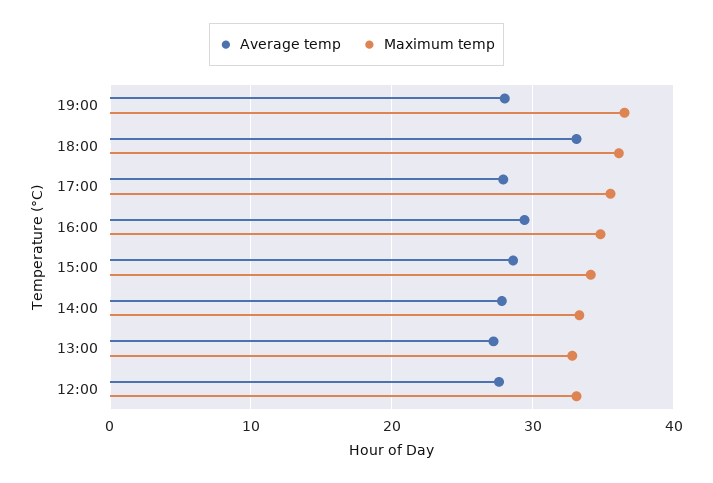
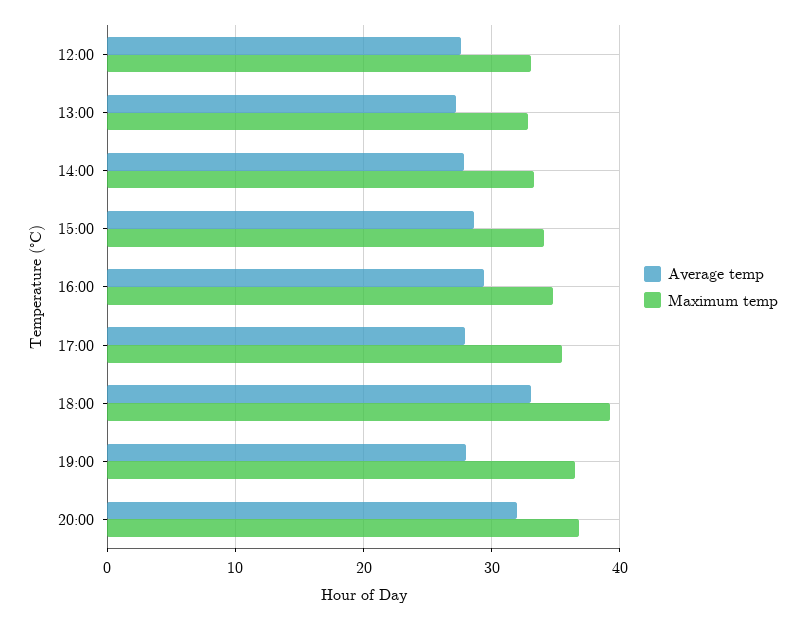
Maximum temp, 18:00: 36 -> 39
Average temp, 20:00: none -> 32
Maximum temp, 20:00: none -> 37

